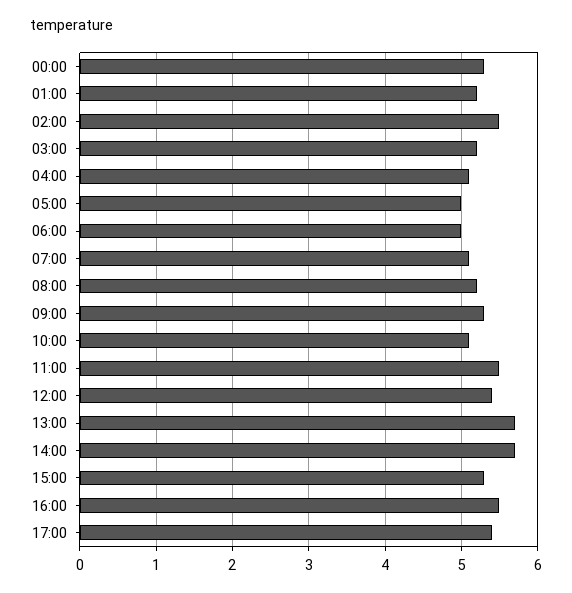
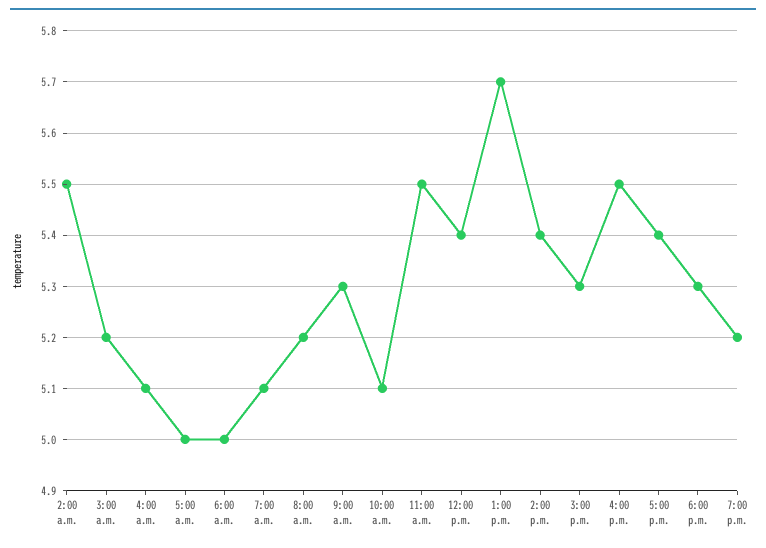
00:00: 5.3 -> none
01:00: 5.2 -> none
14:00: 5.7 -> 5.4
6:00 p.m.: none -> 5.3
7:00 p.m.: none -> 5.2

